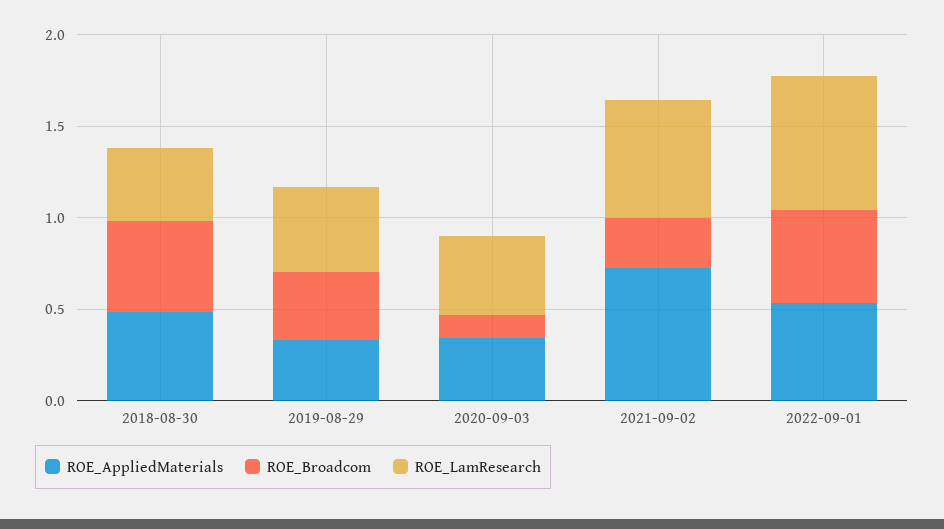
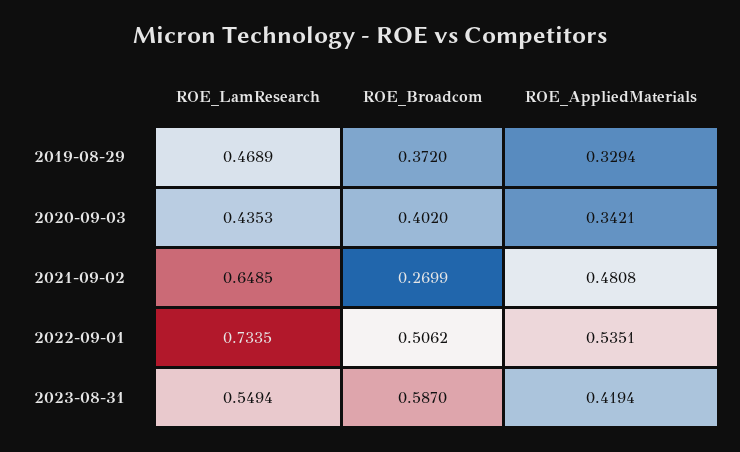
ROE_AppliedMaterials, 2018-08-30: 0.5 -> none
ROE_Broadcom, 2018-08-30: 0.5 -> none
ROE_LamResearch, 2018-08-30: 0.4 -> none
ROE_Broadcom, 2020-09-03: 0.1 -> 0.402
ROE_AppliedMaterials, 2021-09-02: 0.7 -> 0.4808
ROE_LamResearch, 2023-08-31: none -> 0.5494
ROE_Broadcom, 2023-08-31: none -> 0.587
ROE_AppliedMaterials, 2023-08-31: none -> 0.4194

